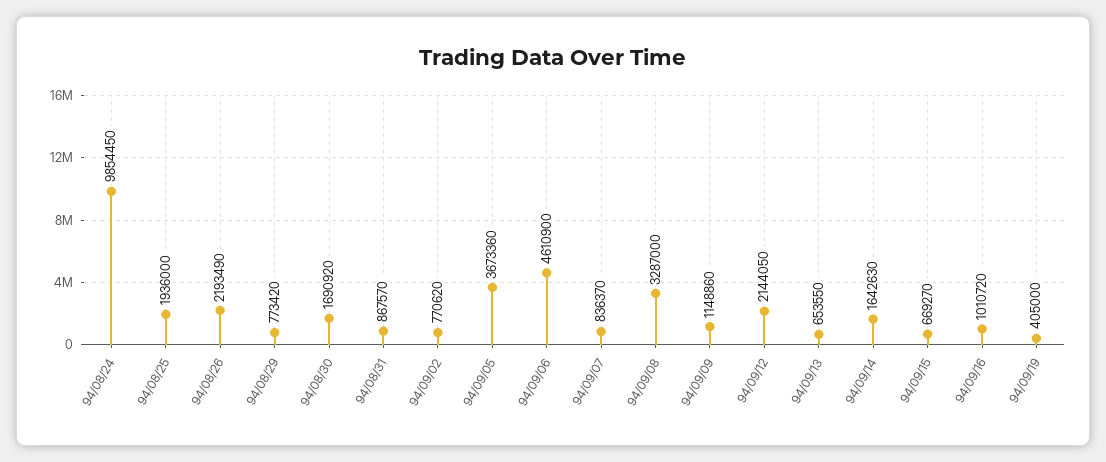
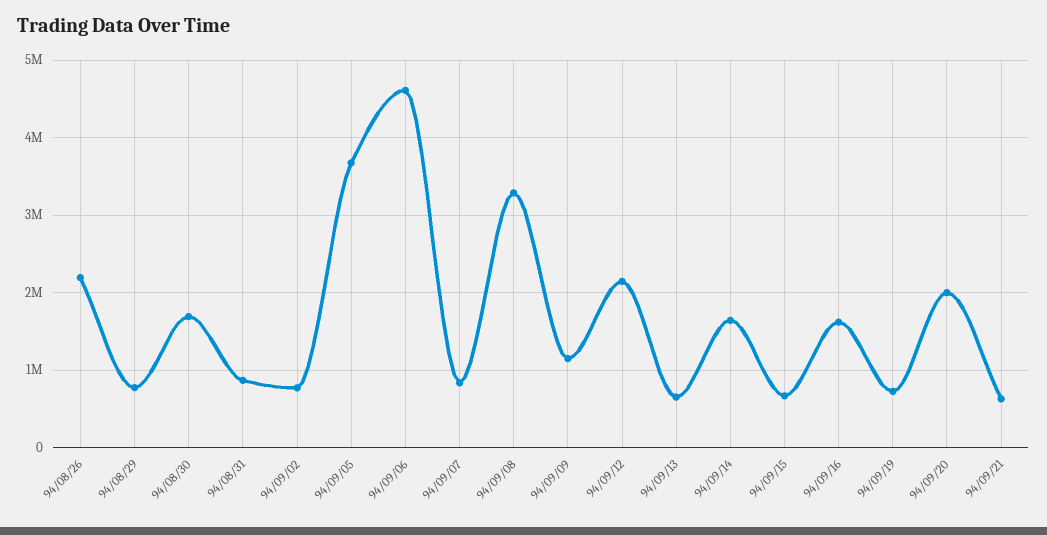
94/08/24: 9854450 -> none
94/08/25: 1936000 -> none
94/09/16: 1010720 -> 1600000
94/09/19: 405000 -> 700000
94/09/20: none -> 2000000
94/09/21: none -> 600000

